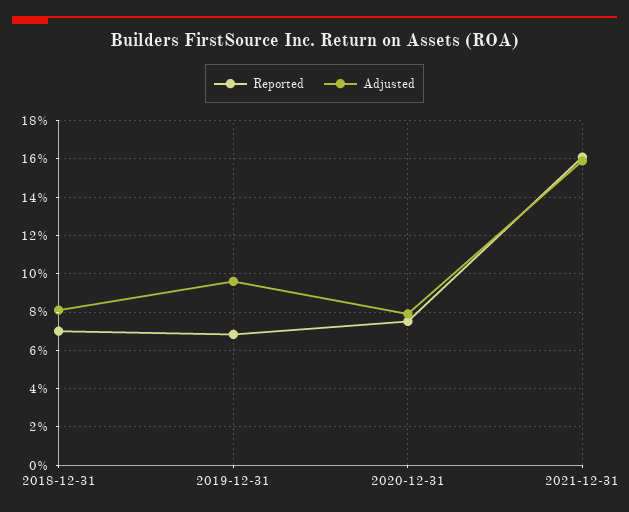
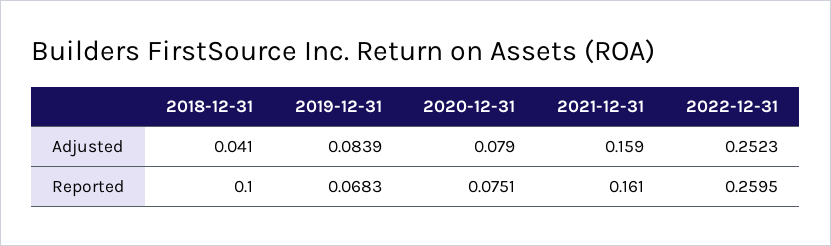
Reported, 2018-12-31: 0.07 -> 0.1
Adjusted, 2018-12-31: 0.08 -> 0.041
Adjusted, 2019-12-31: 0.095 -> 0.0839
Adjusted, 2022-12-31: none -> 0.2523
Reported, 2022-12-31: none -> 0.2595

